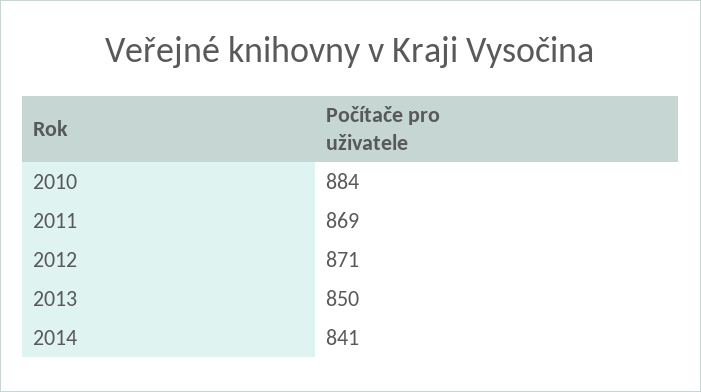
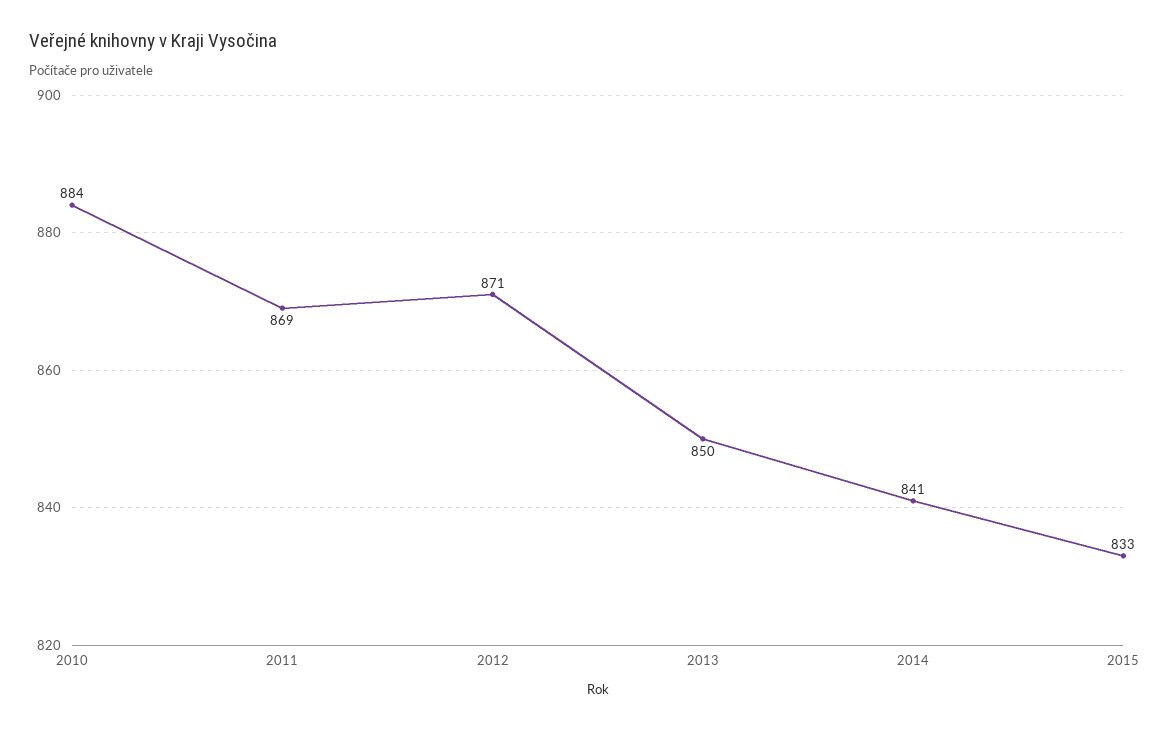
2015: none -> 833

